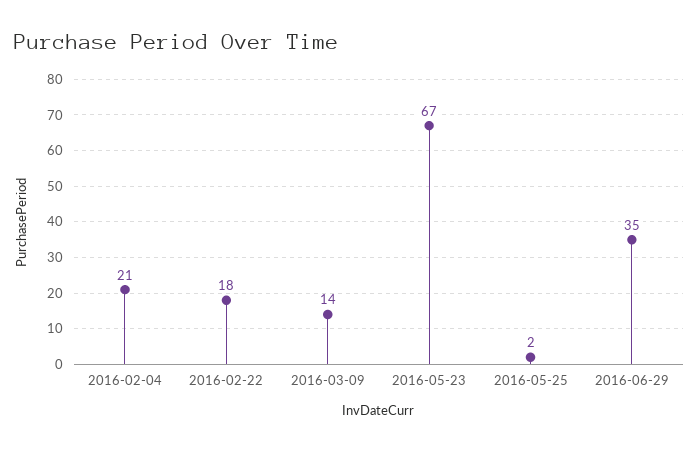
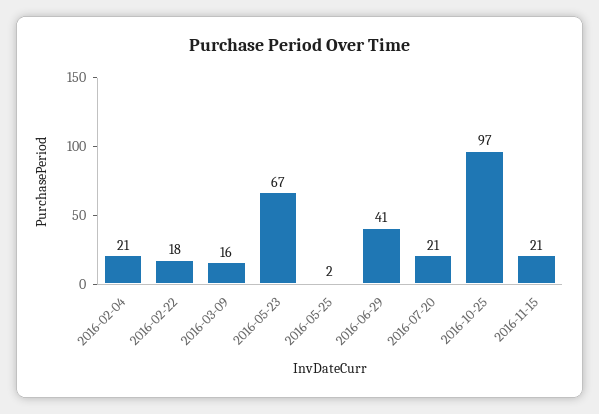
2016-03-09: 14 -> 16
2016-06-29: 35 -> 41
2016-07-20: none -> 21
2016-10-25: none -> 97
2016-11-15: none -> 21

